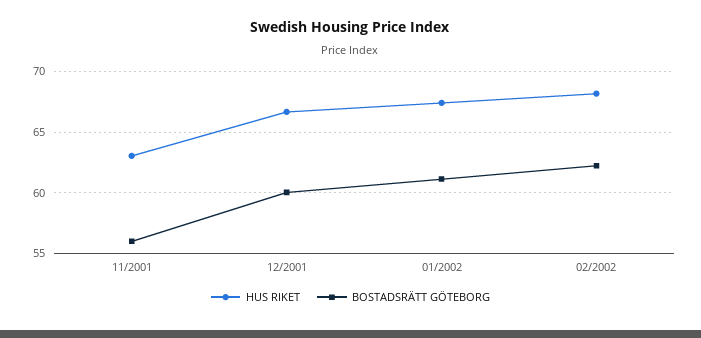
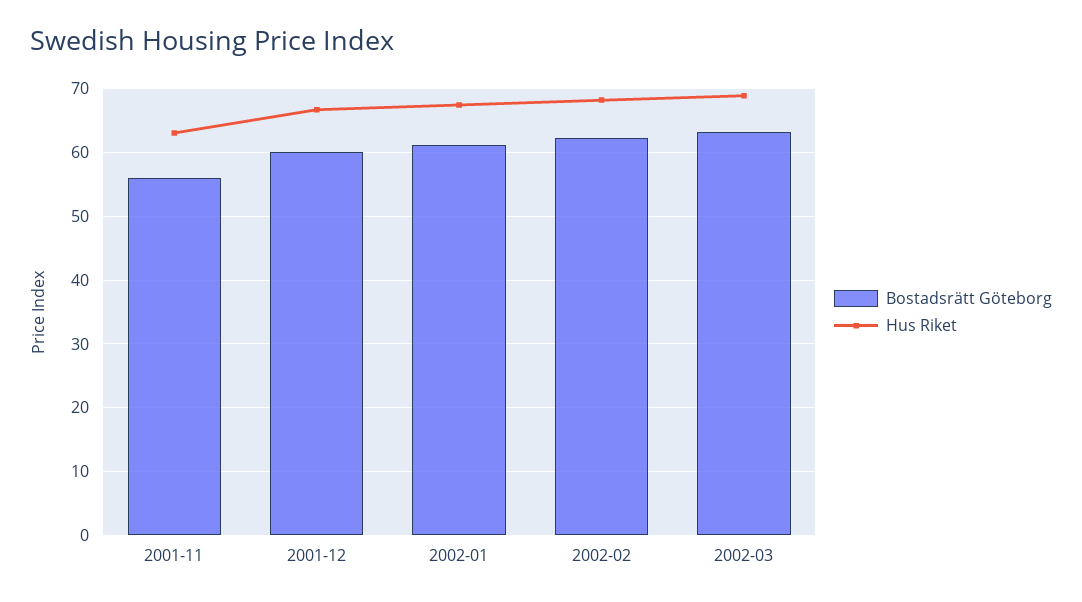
BOSTADSRÄTT GÖTEBORG, 2002-03: none -> 63
HUS RIKET, 2002-03: none -> 69

